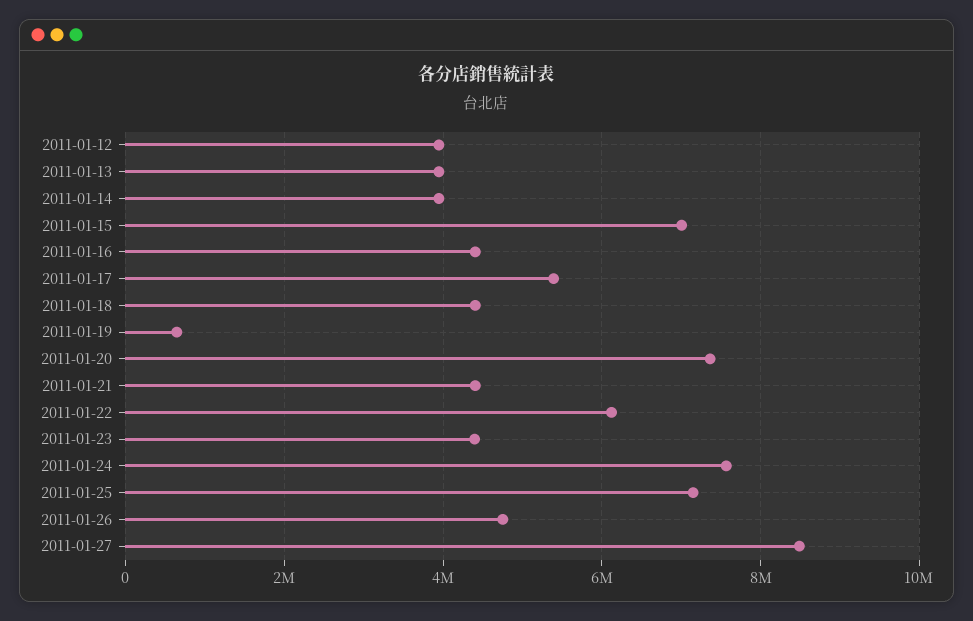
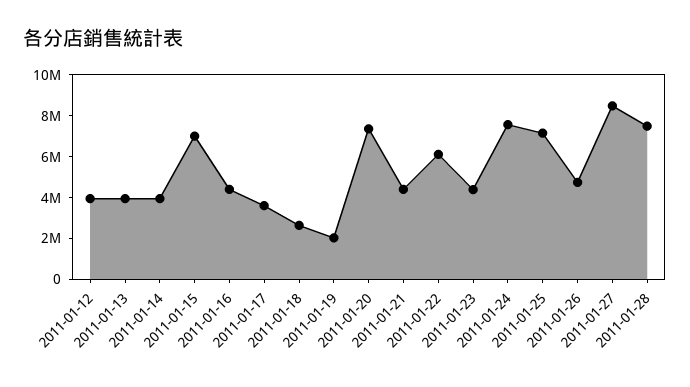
2011-01-17: 5400000 -> 3500000
2011-01-18: 4400000 -> 2500000
2011-01-19: 600000 -> 2000000
2011-01-28: none -> 7500000

